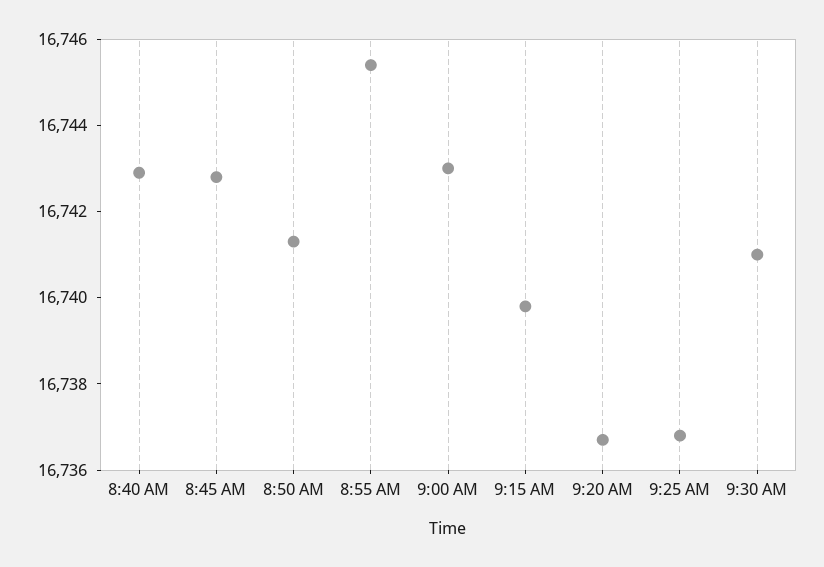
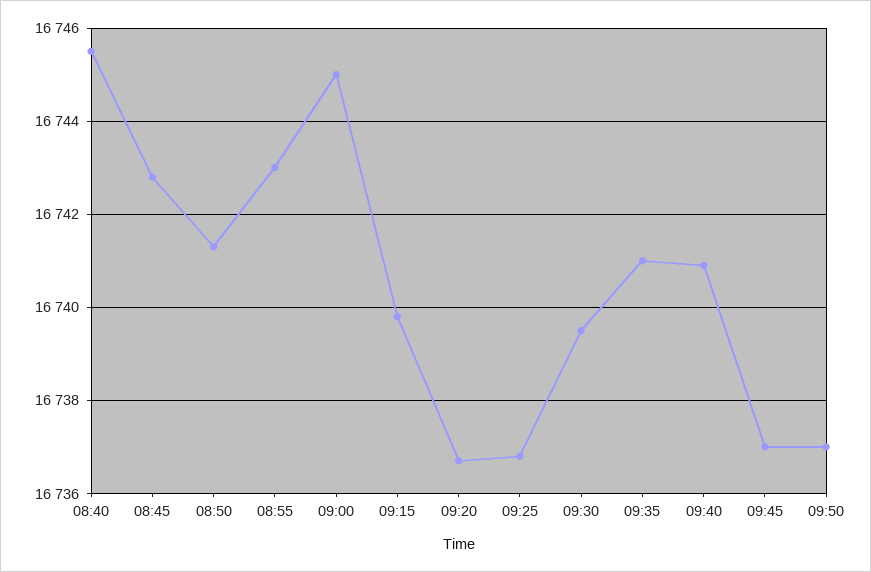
8:40 AM: 16743 -> 16745.5
8:55 AM: 16745.5 -> 16743
9:00 AM: 16743 -> 16745
9:30 AM: 16741 -> 16739.5
09:35: none -> 16741
09:40: none -> 16741
09:45: none -> 16737
09:50: none -> 16737

